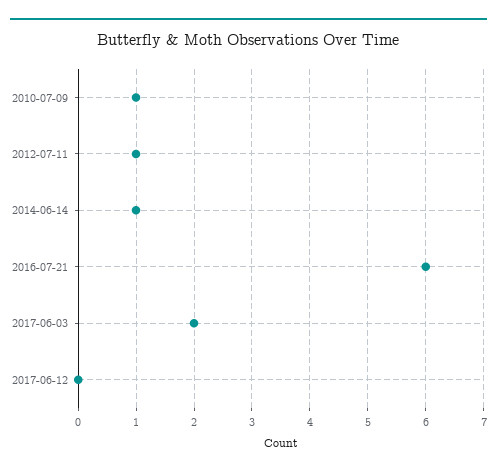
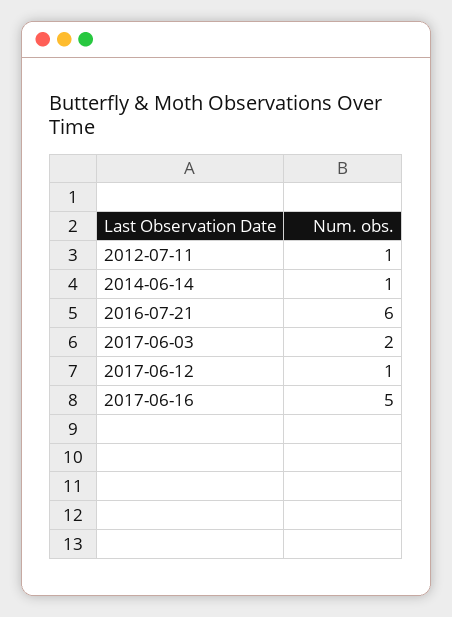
2010-07-09: 1 -> none
2017-06-12: 0 -> 1
2017-06-16: none -> 5

